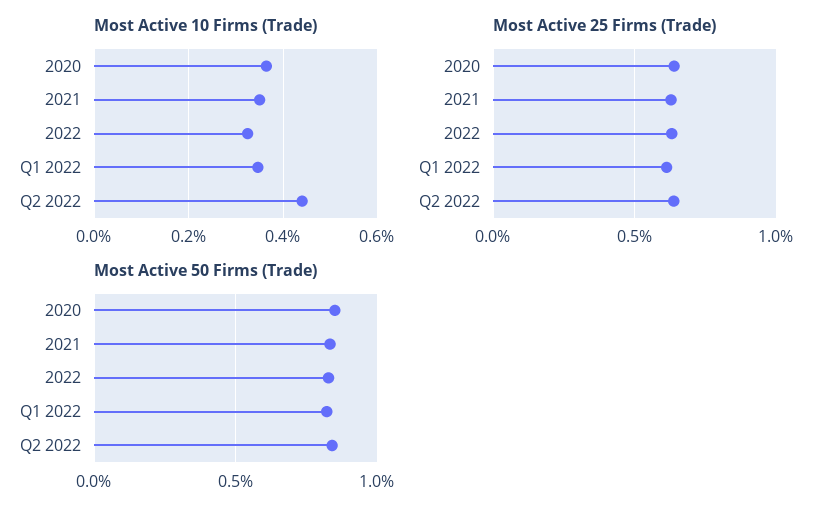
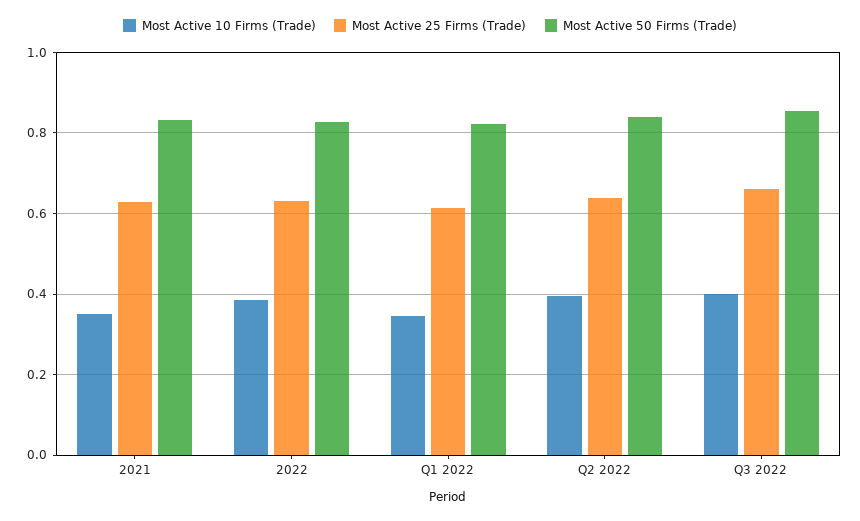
Most Active 10 Firms (Trade), 2020: 0.36 -> none
Most Active 10 Firms (Trade), 2022: 0.32 -> 0.38
Most Active 10 Firms (Trade), Q2 2022: 0.44 -> 0.4
Most Active 25 Firms (Trade), 2020: 0.65 -> none
Most Active 50 Firms (Trade), 2020: 0.85 -> none
Most Active 10 Firms (Trade), Q3 2022: none -> 0.4
Most Active 25 Firms (Trade), Q3 2022: none -> 0.66
Most Active 50 Firms (Trade), Q3 2022: none -> 0.86

